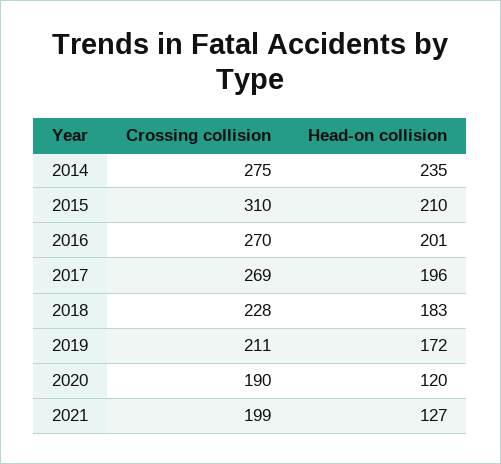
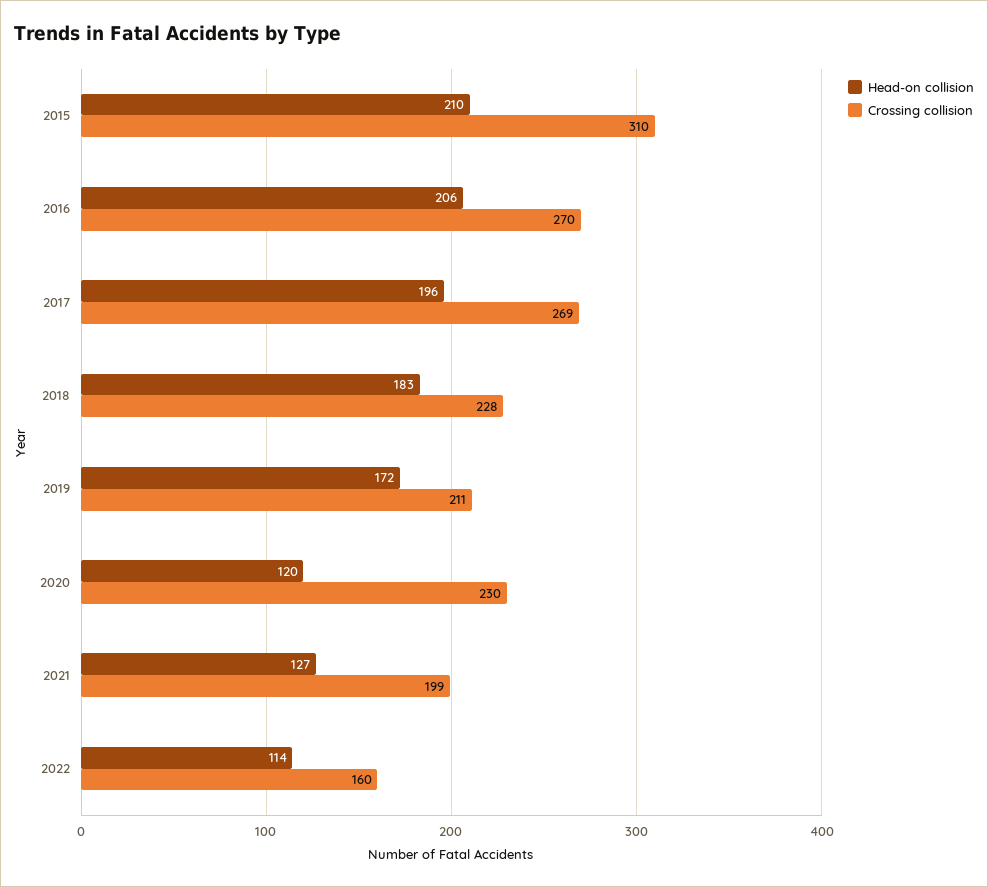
Crossing collision, 2014: 275 -> none
Head-on collision, 2014: 235 -> none
Head-on collision, 2016: 201 -> 206
Crossing collision, 2020: 190 -> 230
Head-on collision, 2022: none -> 114
Crossing collision, 2022: none -> 160

